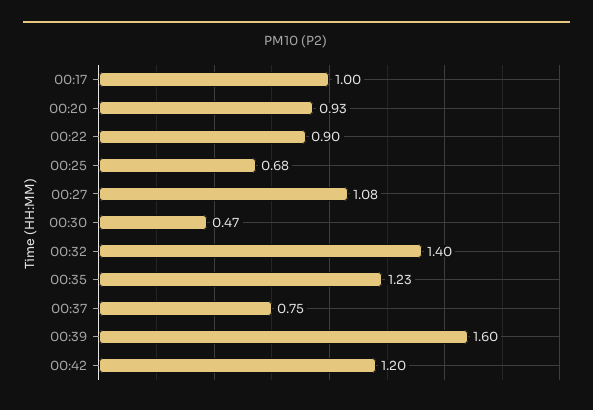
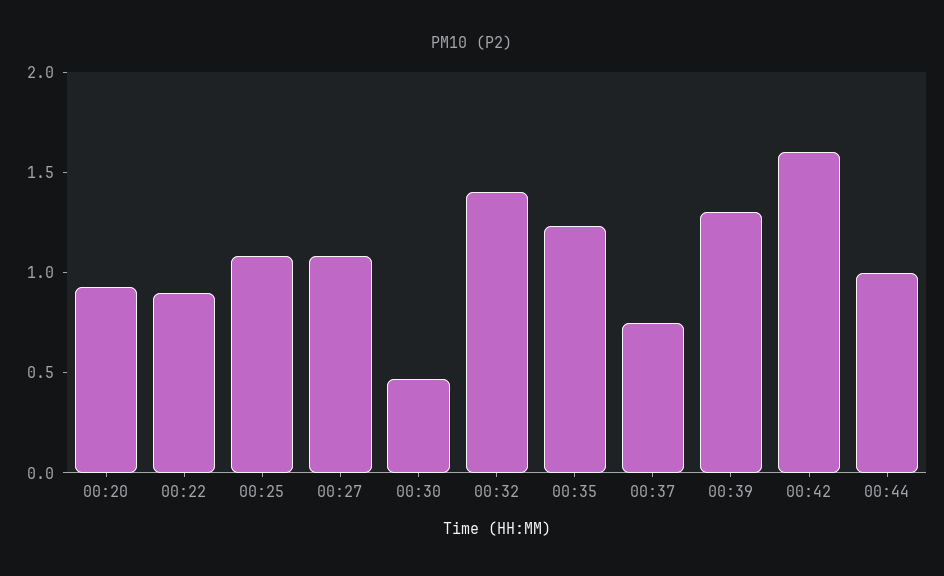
00:17: 1 -> none
00:25: 0.68 -> 1.1
00:39: 1.6 -> 1.3
00:42: 1.2 -> 1.6
00:44: none -> 1

